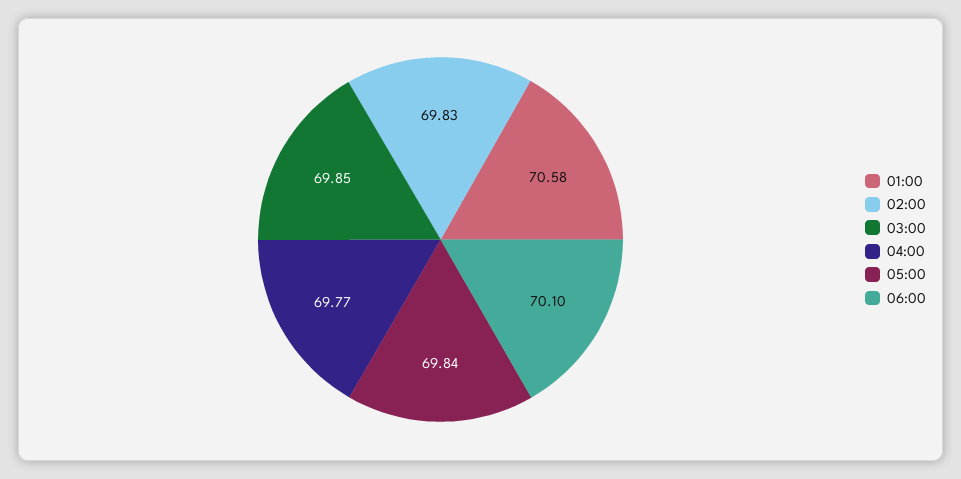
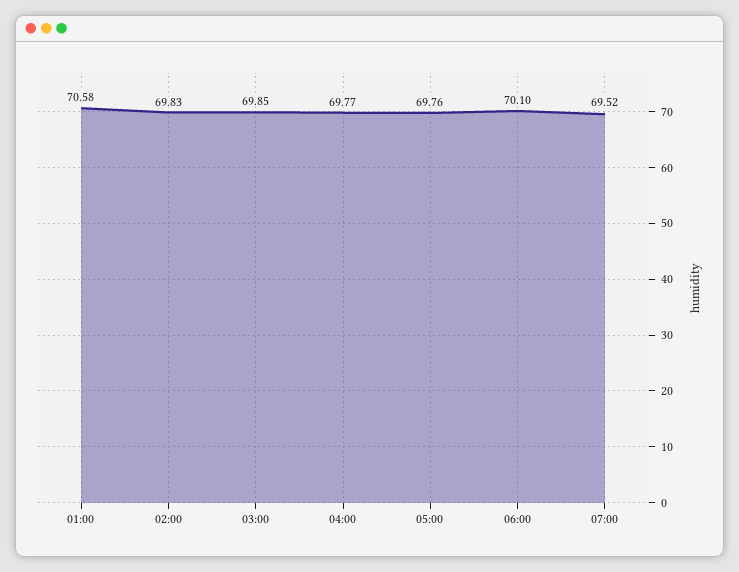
05:00: 69.84 -> 69.76
07:00: none -> 69.52

